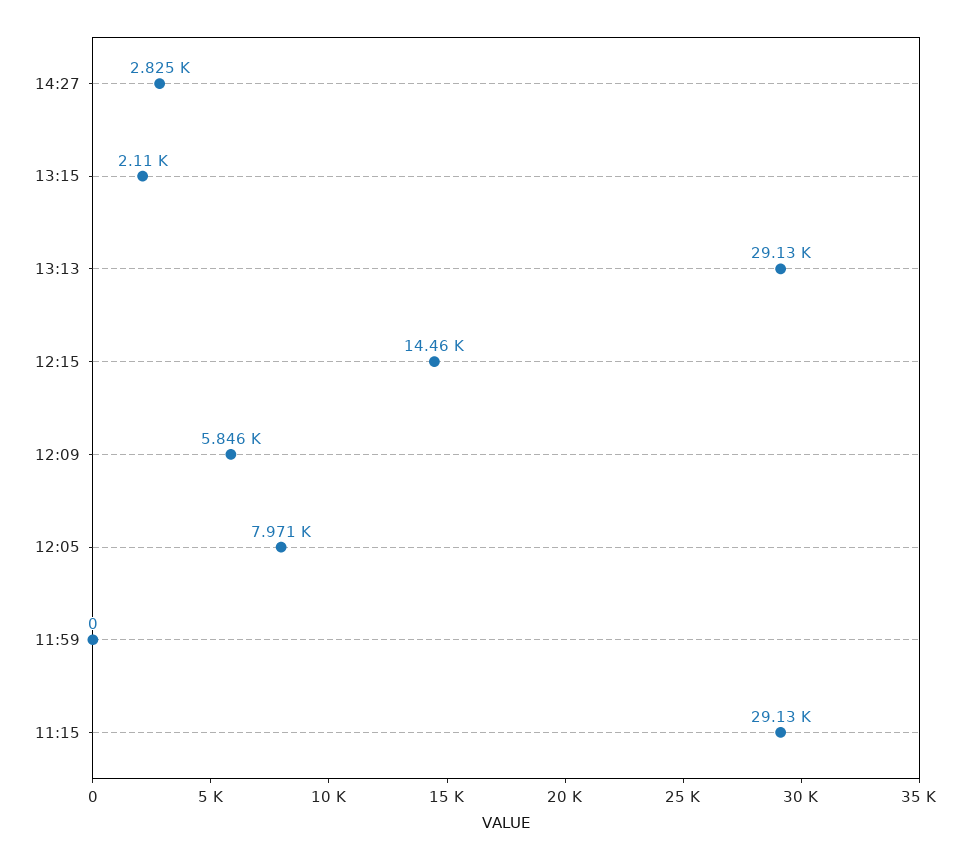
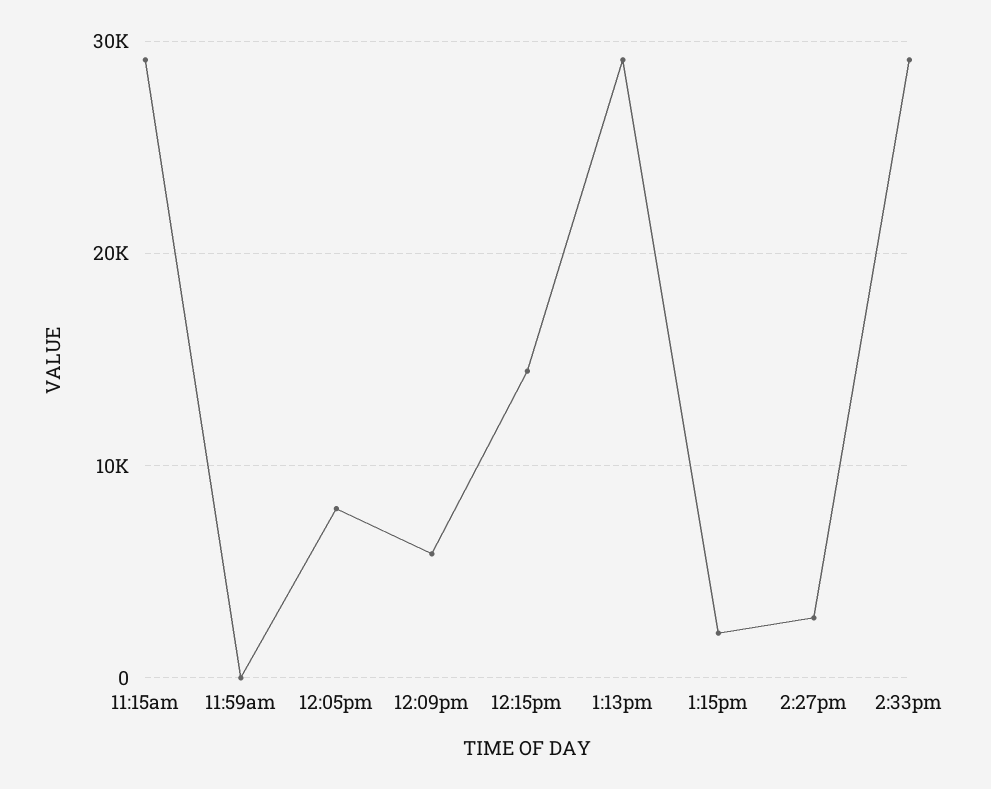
2:33pm: none -> 29000

